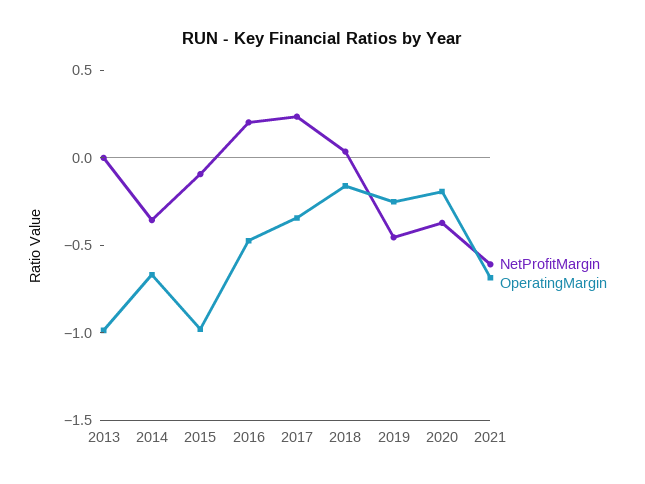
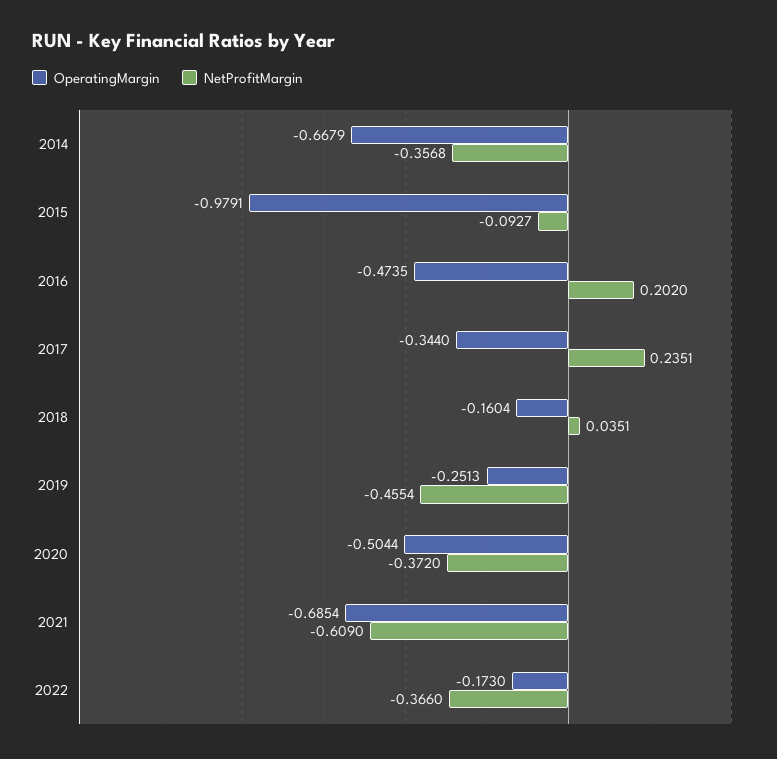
NetProfitMargin, 2013: 0 -> none
OperatingMargin, 2013: -1 -> none
OperatingMargin, 2020: -0.2 -> -0.5044
OperatingMargin, 2022: none -> -0.173
NetProfitMargin, 2022: none -> -0.366

